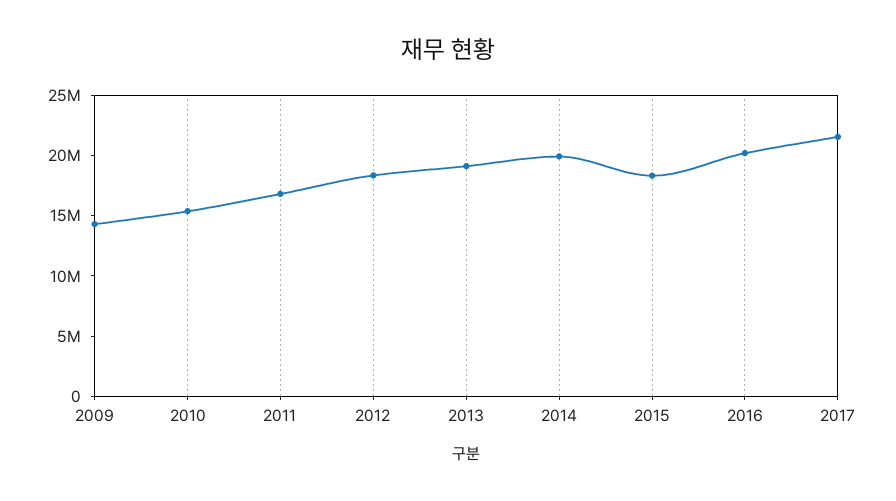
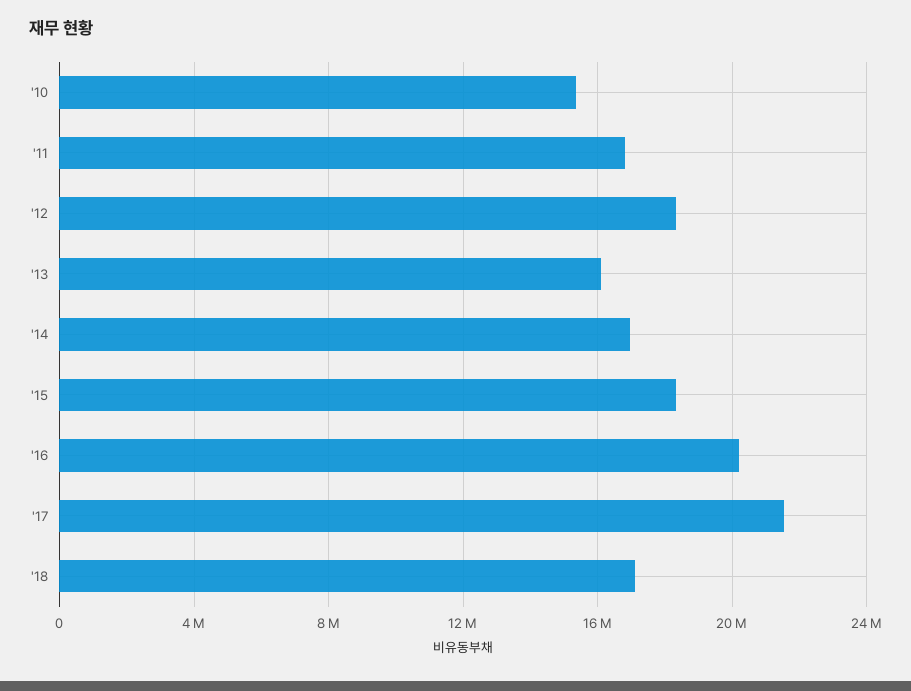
2009: 14000000 -> none
2013: 19000000 -> 16000000
2014: 20000000 -> 17000000
'18: none -> 17000000

